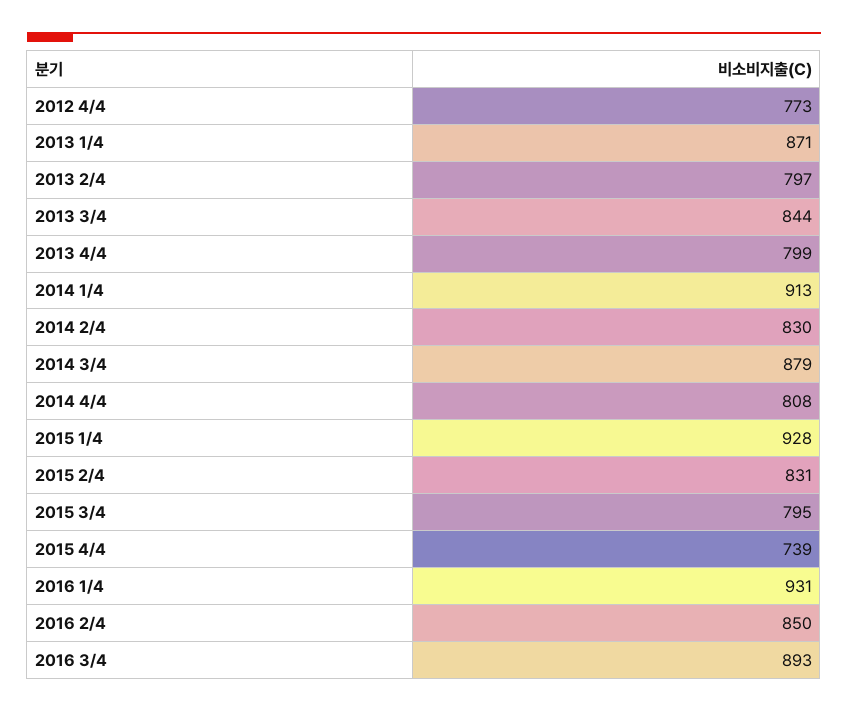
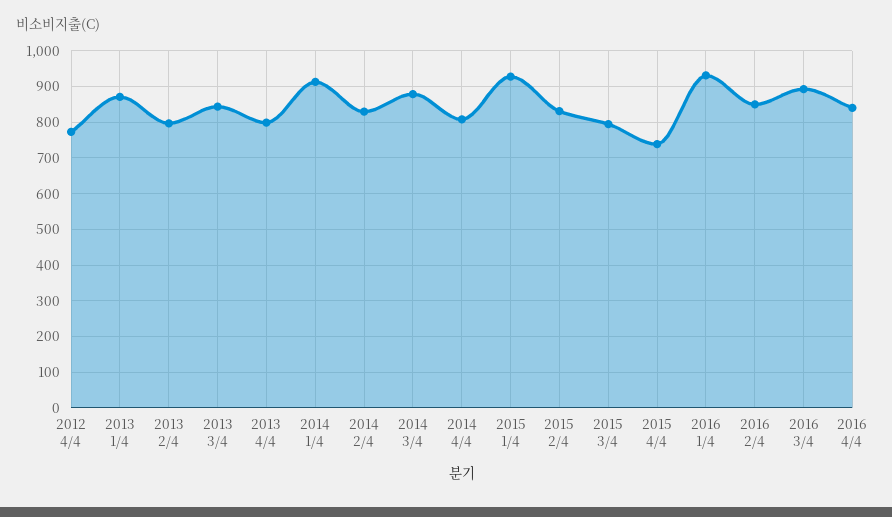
2016 4/4: none -> 840

